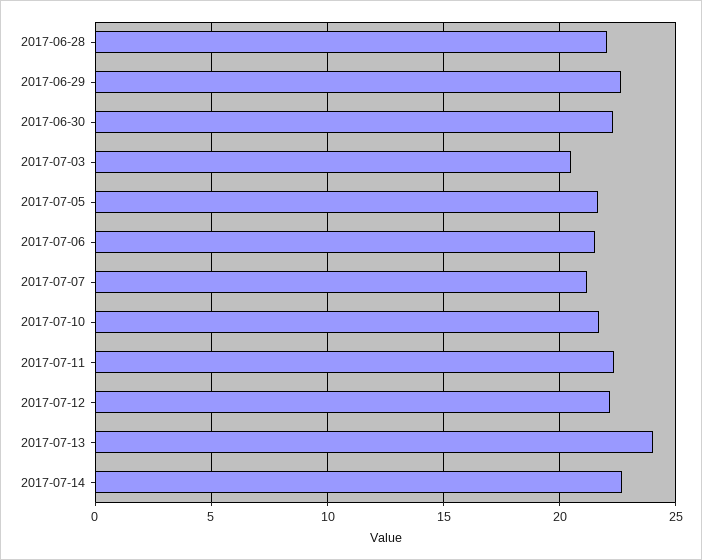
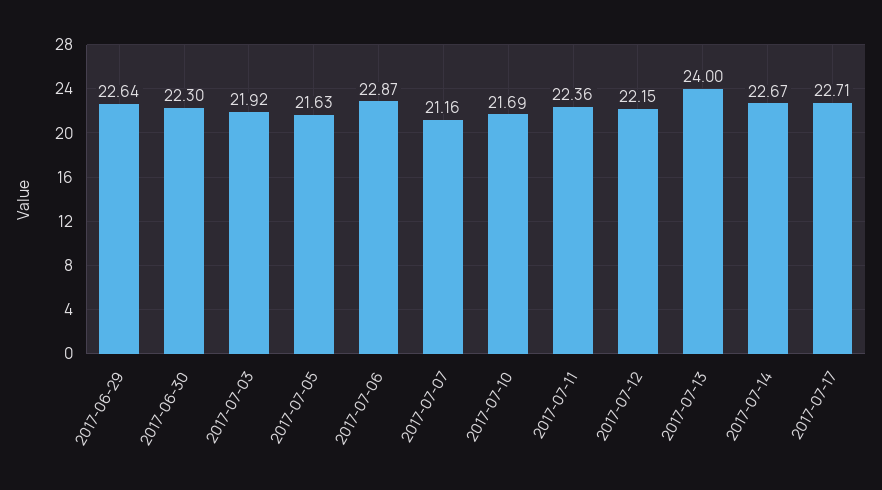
2017-06-28: 22 -> none
2017-07-03: 20.5 -> 21.92
2017-07-06: 21.5 -> 22.87
2017-07-17: none -> 22.71

